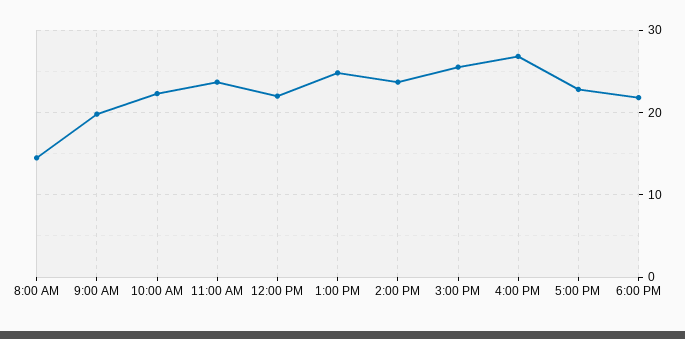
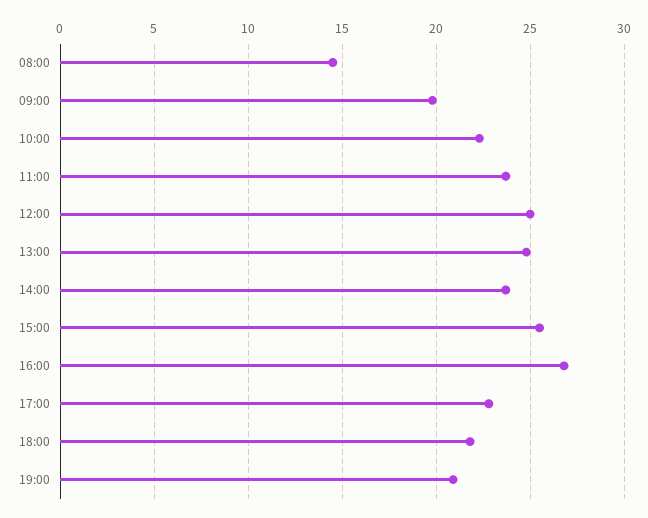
12:00 PM: 22 -> 25
19:00: none -> 21

